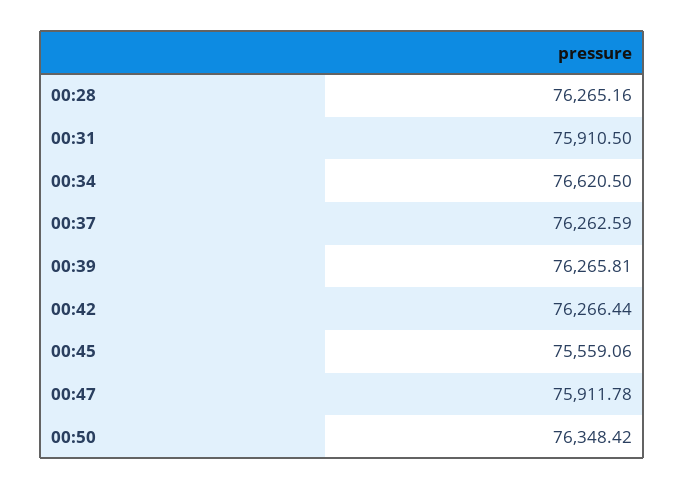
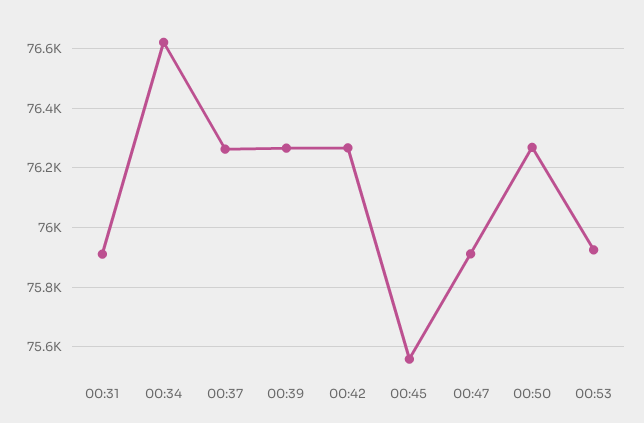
00:28: 76265.16 -> none
00:50: 76348.42 -> 76275
00:53: none -> 75925

